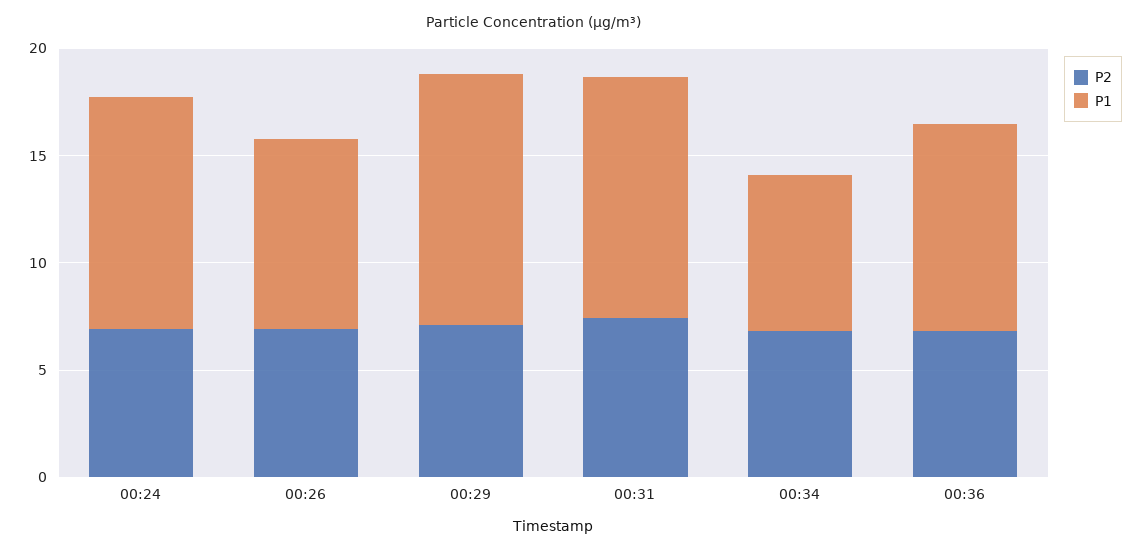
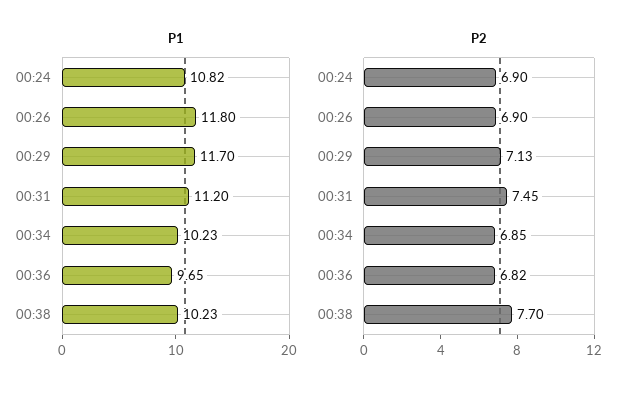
P1, 00:26: 9 -> 11.8
P1, 00:34: 7 -> 10.23
P1, 00:38: none -> 10.23
P2, 00:38: none -> 7.7

